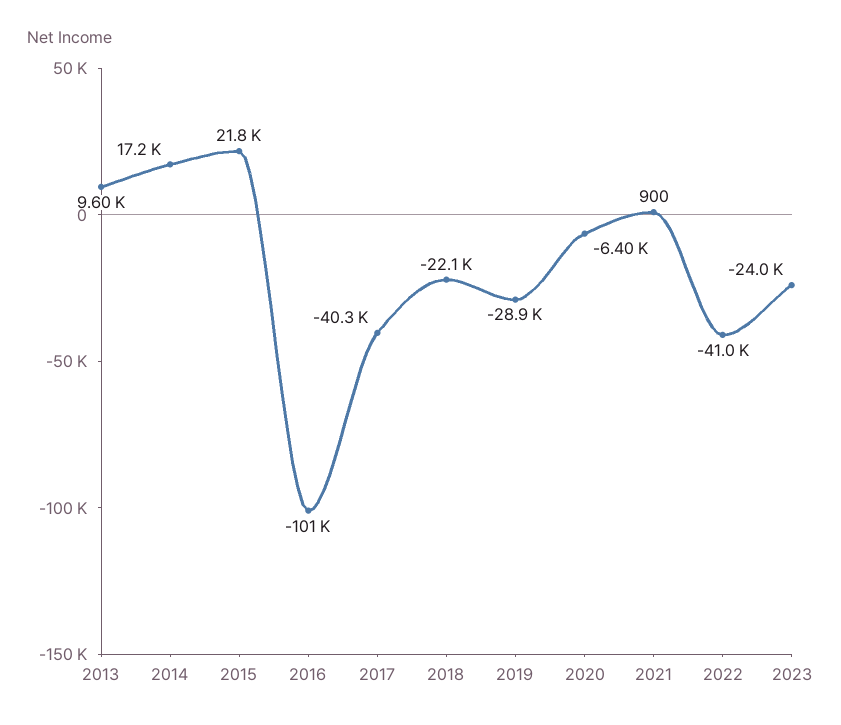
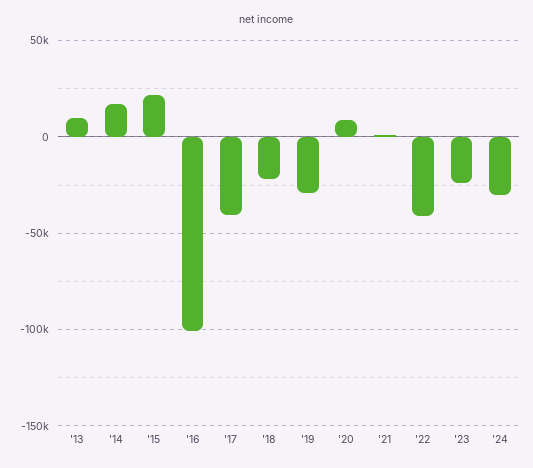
2020: -6400 -> 10000
'24: none -> -30000

